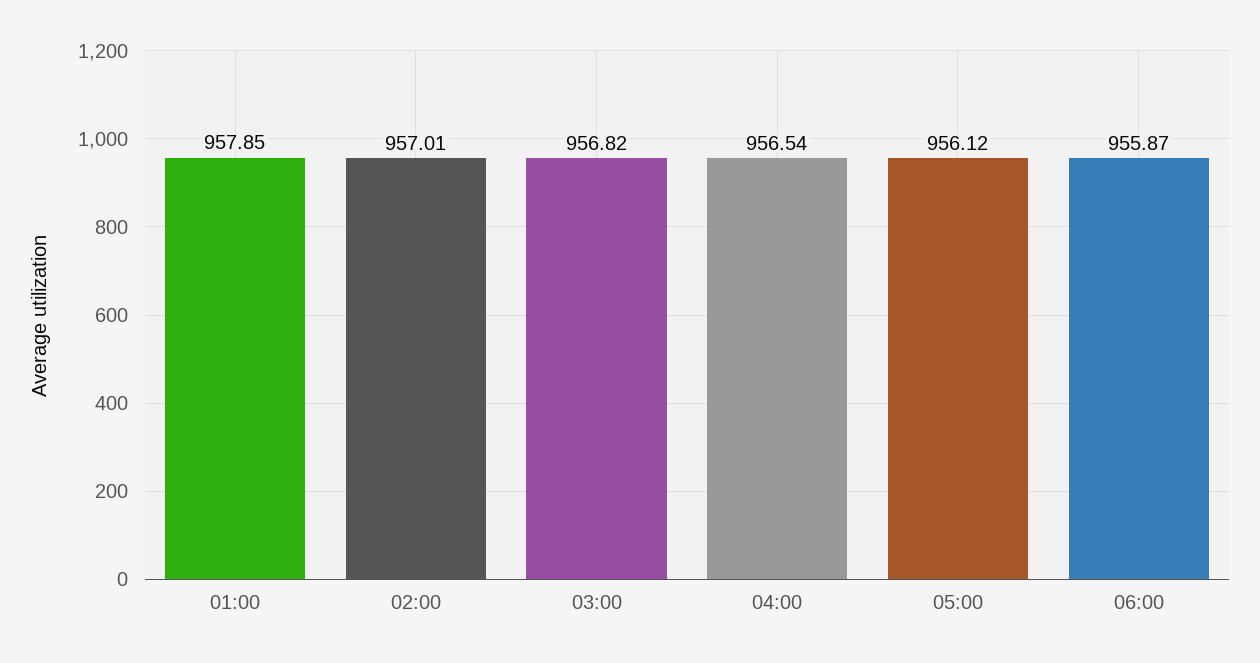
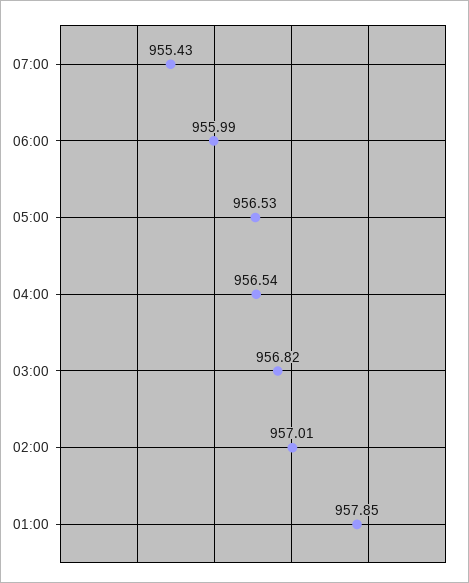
05:00: 956.12 -> 956.53
06:00: 955.87 -> 955.99
07:00: none -> 955.43

